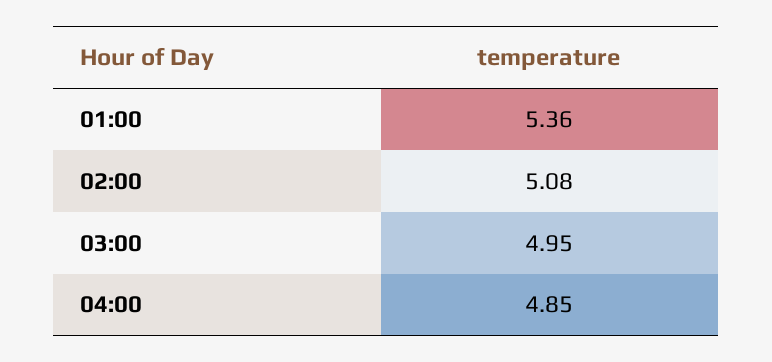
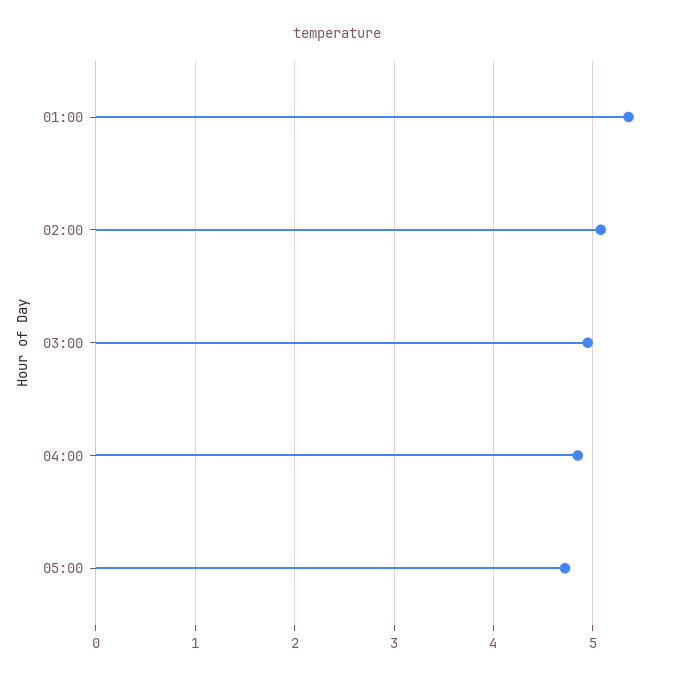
05:00: none -> 4.7

